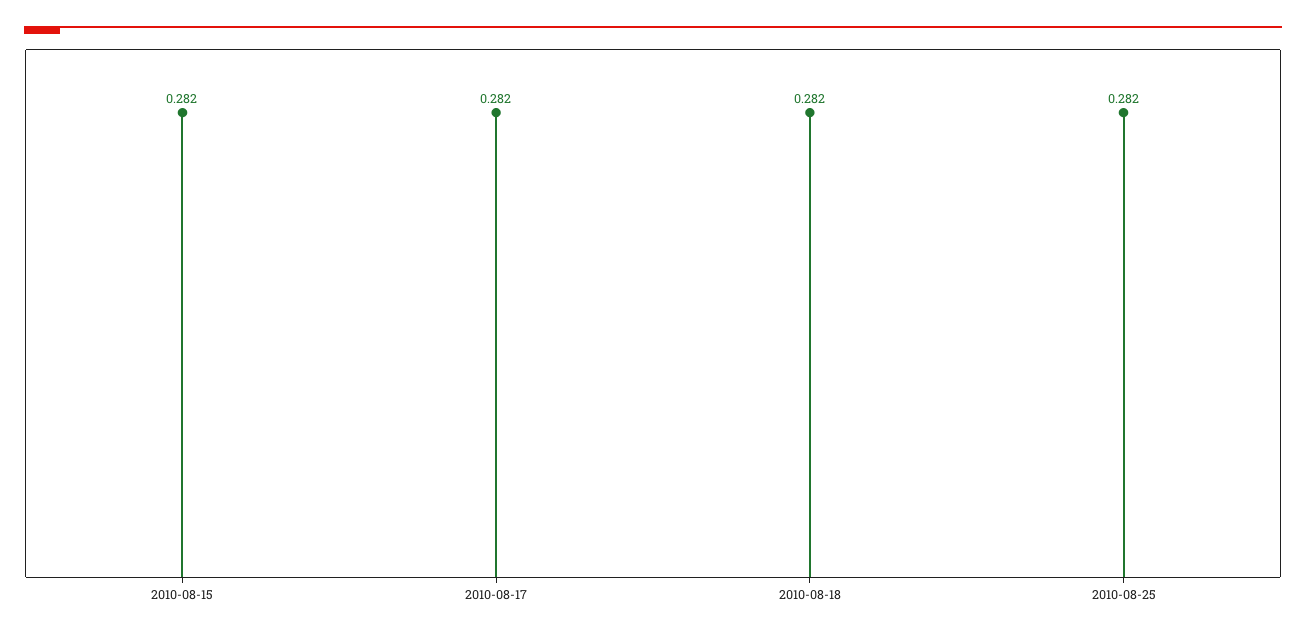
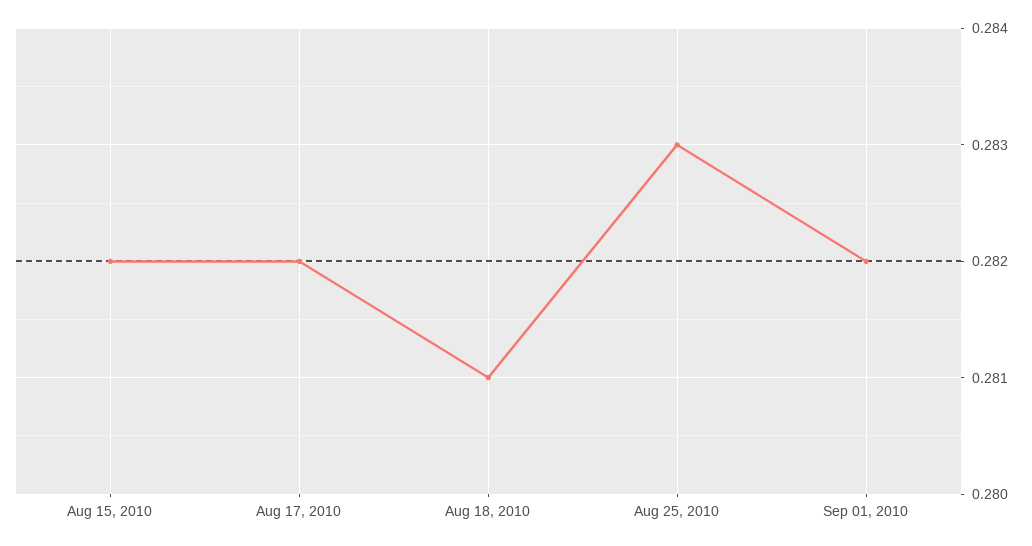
2010-08-18: 0.282 -> 0.281
2010-08-25: 0.282 -> 0.283
Sep 01, 2010: none -> 0.282

